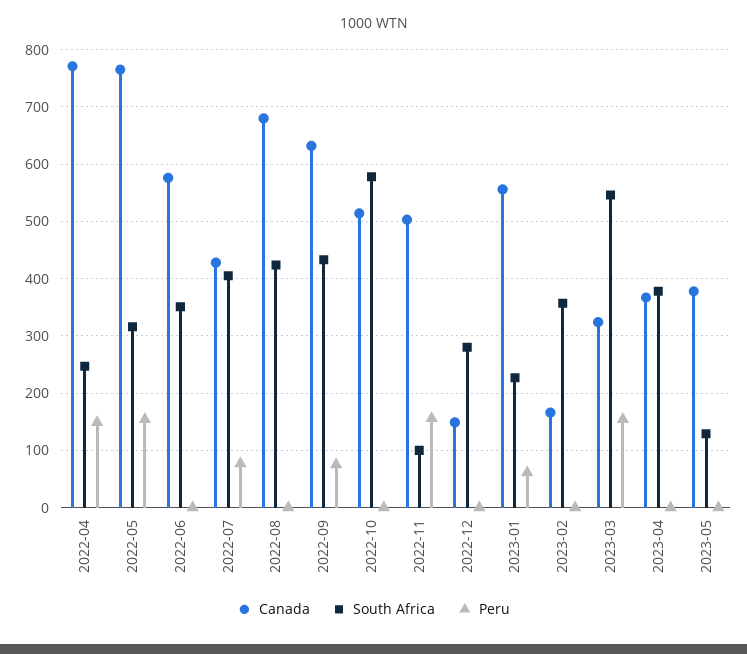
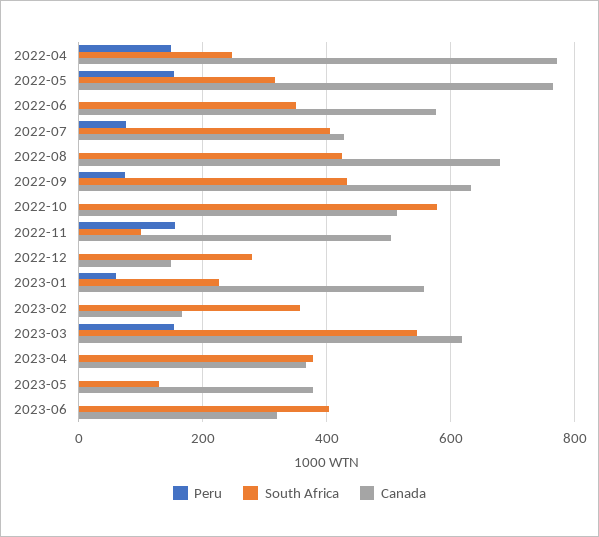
Canada, 2023-03: 320 -> 620
Peru, 2023-06: none -> 0
South Africa, 2023-06: none -> 400
Canada, 2023-06: none -> 320

